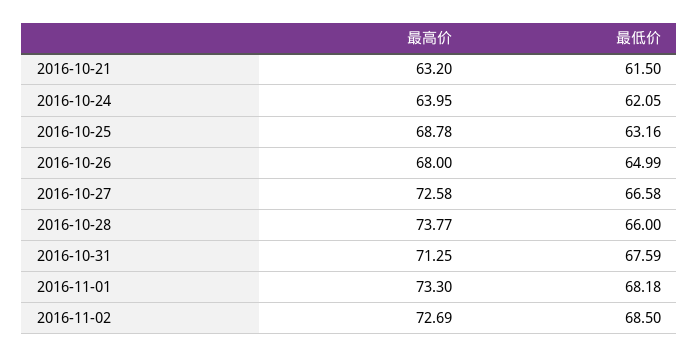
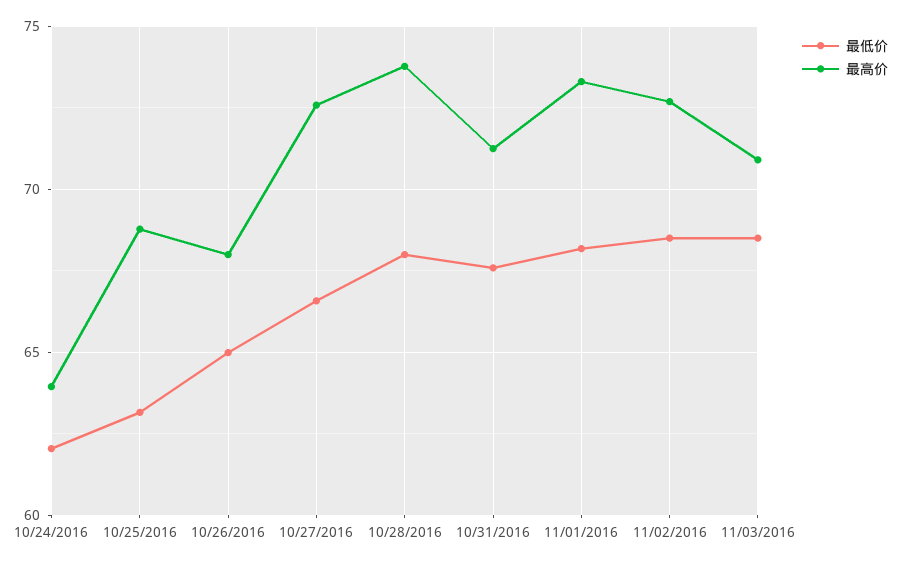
最高价, 2016-10-21: 63.2 -> none
最低价, 2016-10-21: 61.5 -> none
最低价, 2016-10-28: 66 -> 68
最低价, 11/03/2016: none -> 68.5
最高价, 11/03/2016: none -> 71

